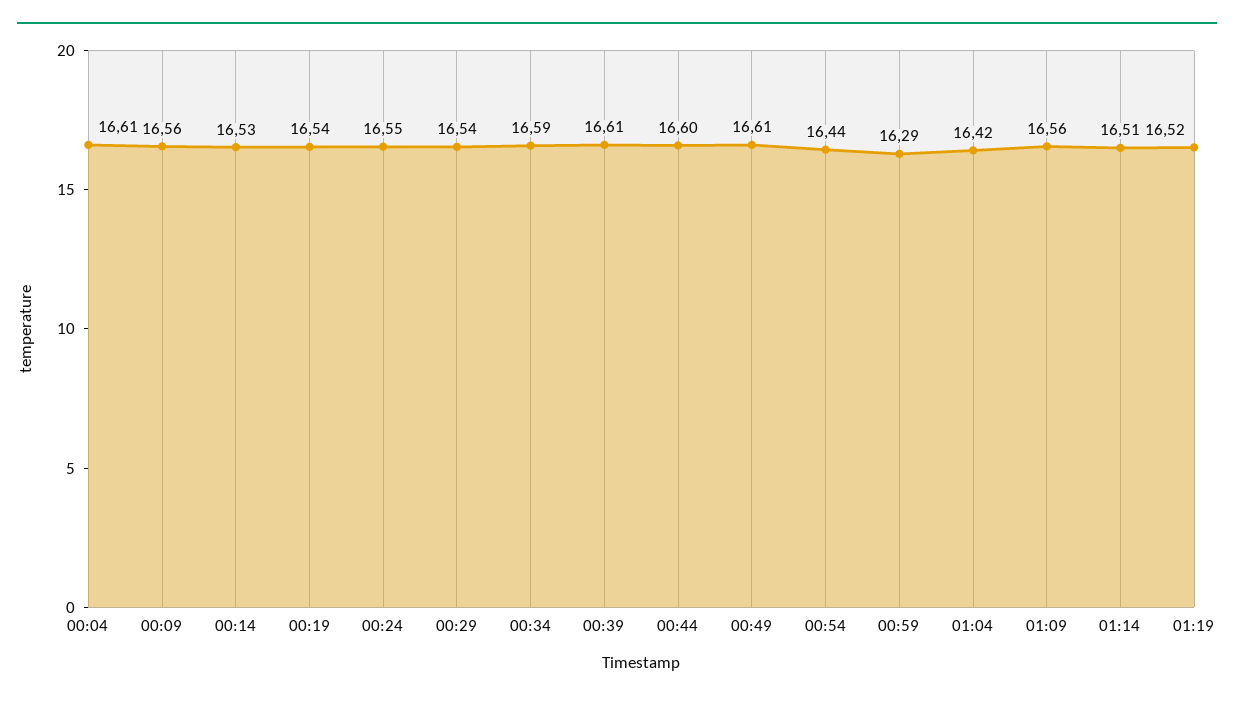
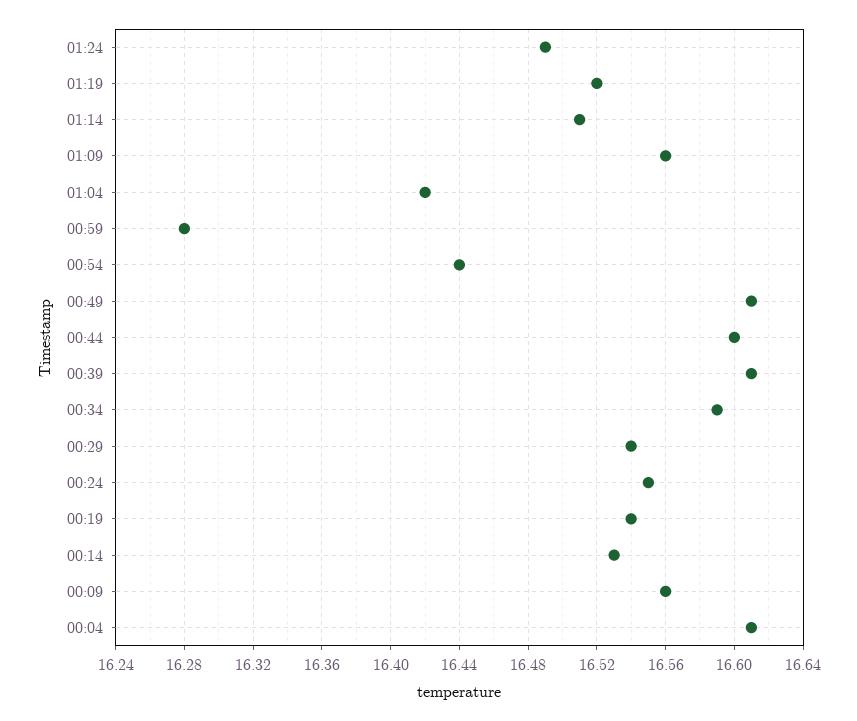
00:59: 16.29 -> 16.28
01:24: none -> 16.49

